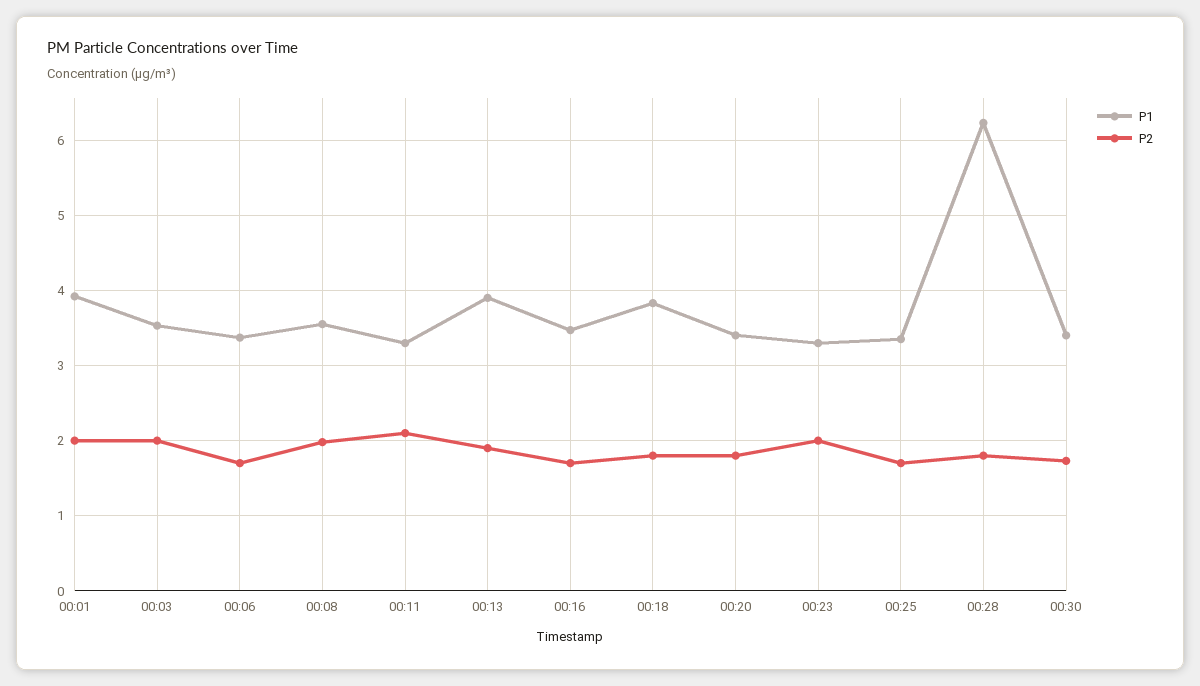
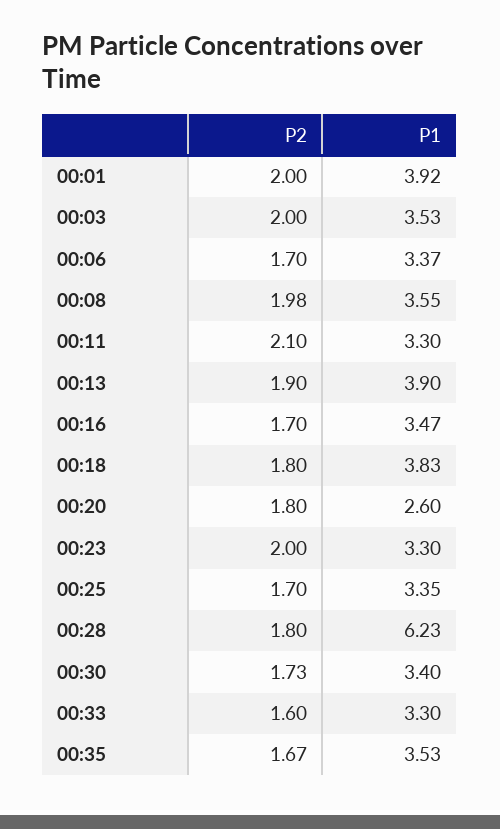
P1, 00:20: 3.4 -> 2.6
P2, 00:33: none -> 1.6
P1, 00:33: none -> 3.3
P2, 00:35: none -> 1.67
P1, 00:35: none -> 3.53

